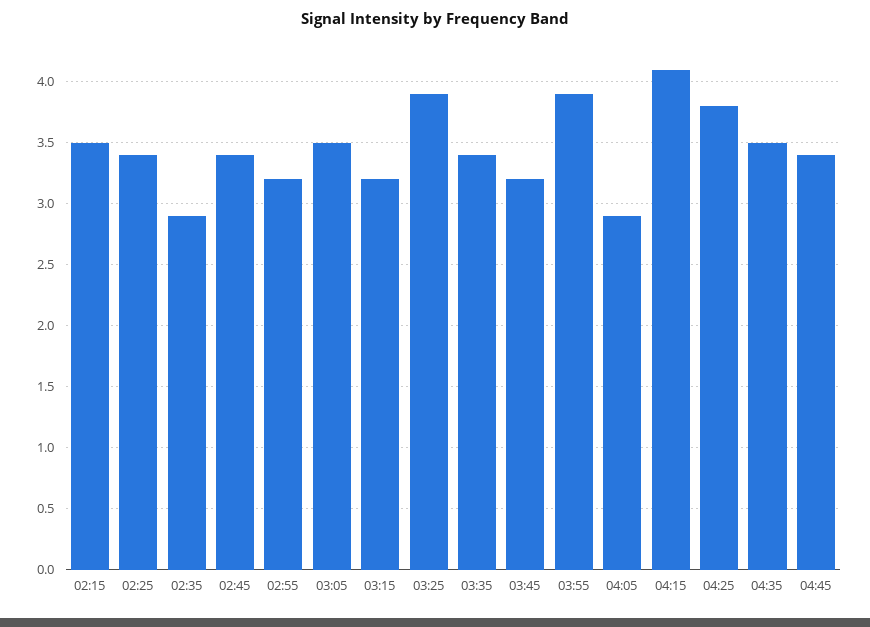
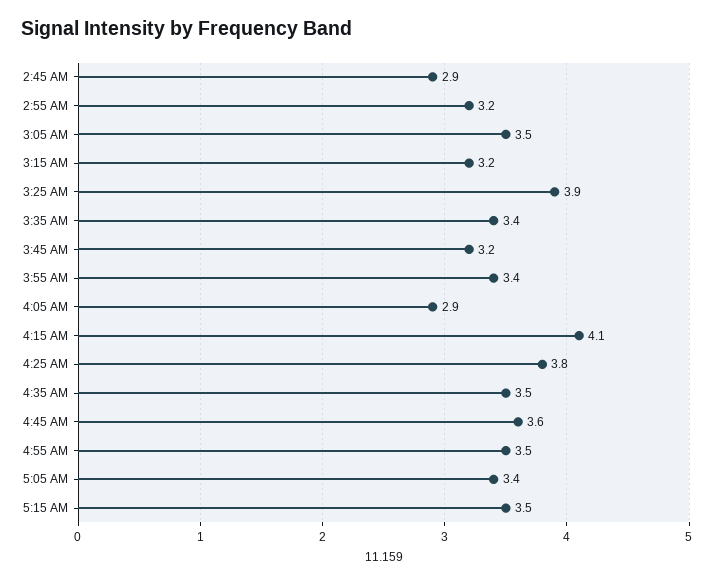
02:15: 3.5 -> none
02:25: 3.4 -> none
02:35: 2.9 -> none
02:45: 3.4 -> 2.9
03:55: 3.9 -> 3.4
04:45: 3.4 -> 3.6
4:55 AM: none -> 3.5
5:05 AM: none -> 3.4
5:15 AM: none -> 3.5

